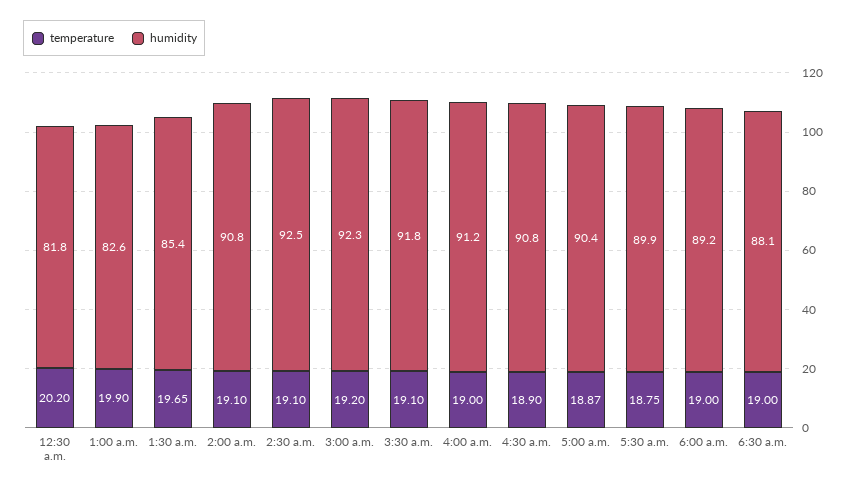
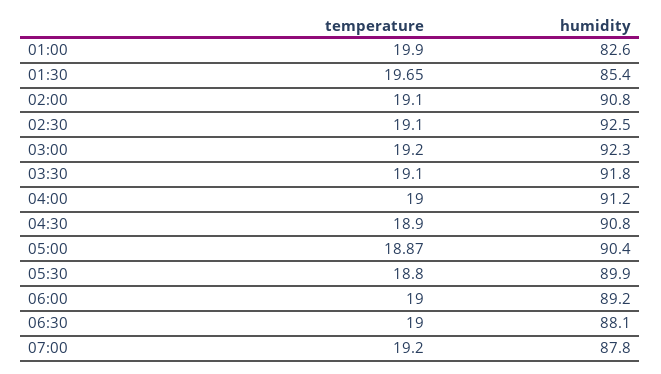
temperature, 12:30 a.m.: 20.2 -> none
humidity, 12:30 a.m.: 81.8 -> none
temperature, 5:30 a.m.: 18.75 -> 18.8
temperature, 07:00: none -> 19.2
humidity, 07:00: none -> 87.8

